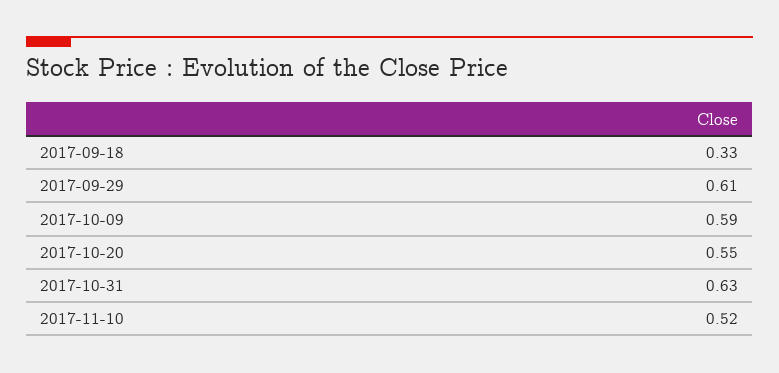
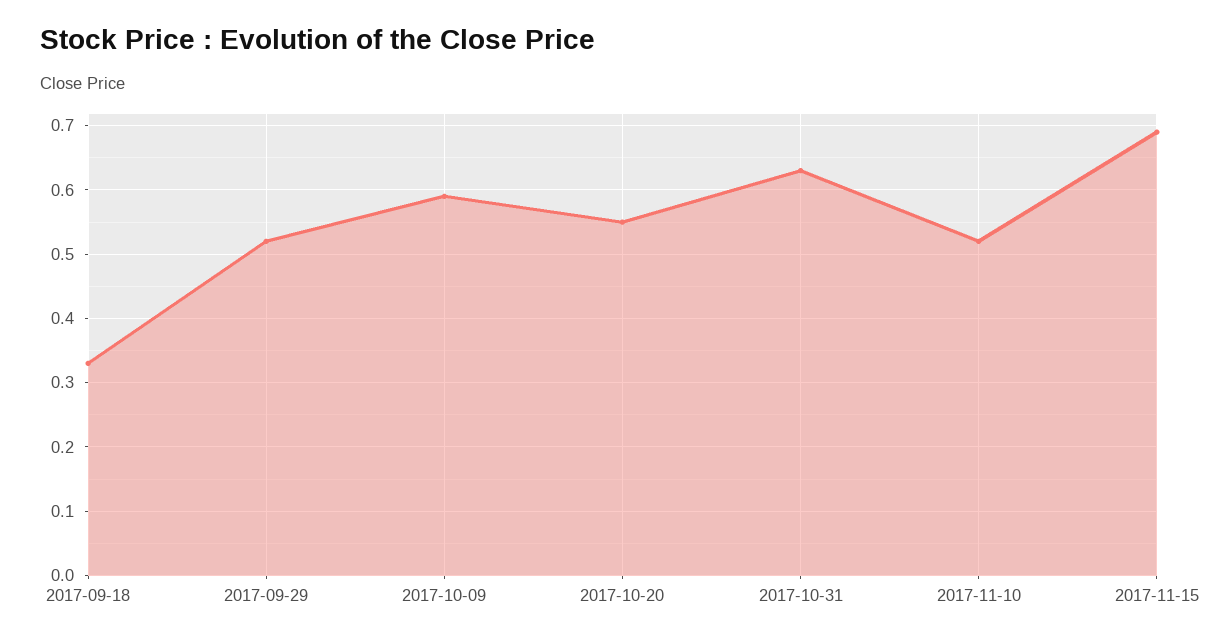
2017-09-29: 0.61 -> 0.52
2017-11-15: none -> 0.69

